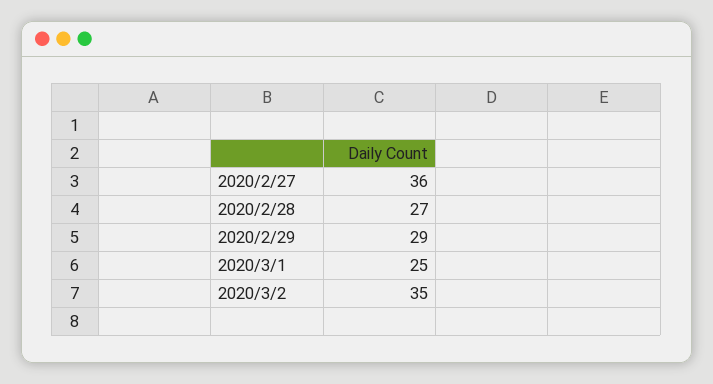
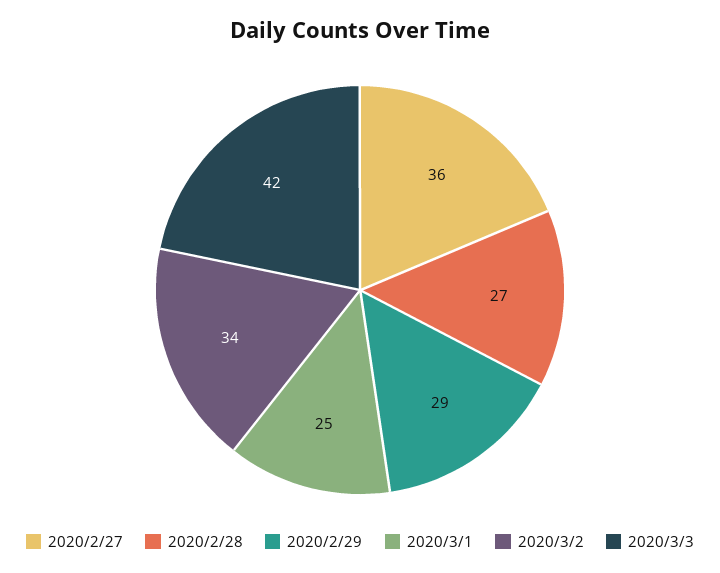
2020/3/2: 35 -> 34
2020/3/3: none -> 42

